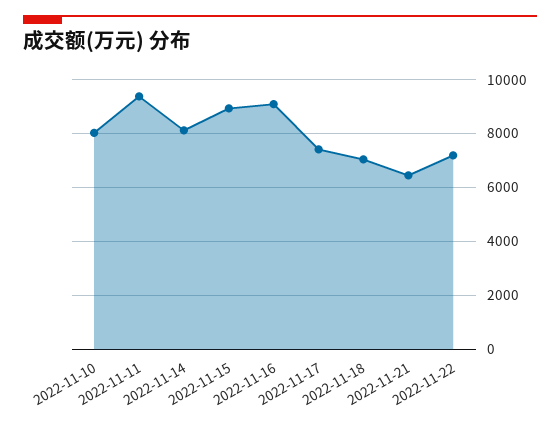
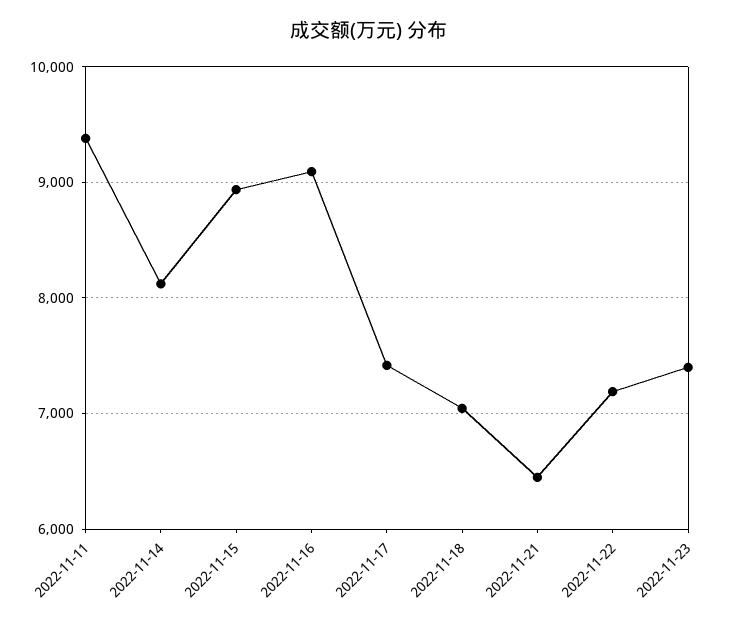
2022-11-10: 8000 -> none
2022-11-23: none -> 7400

